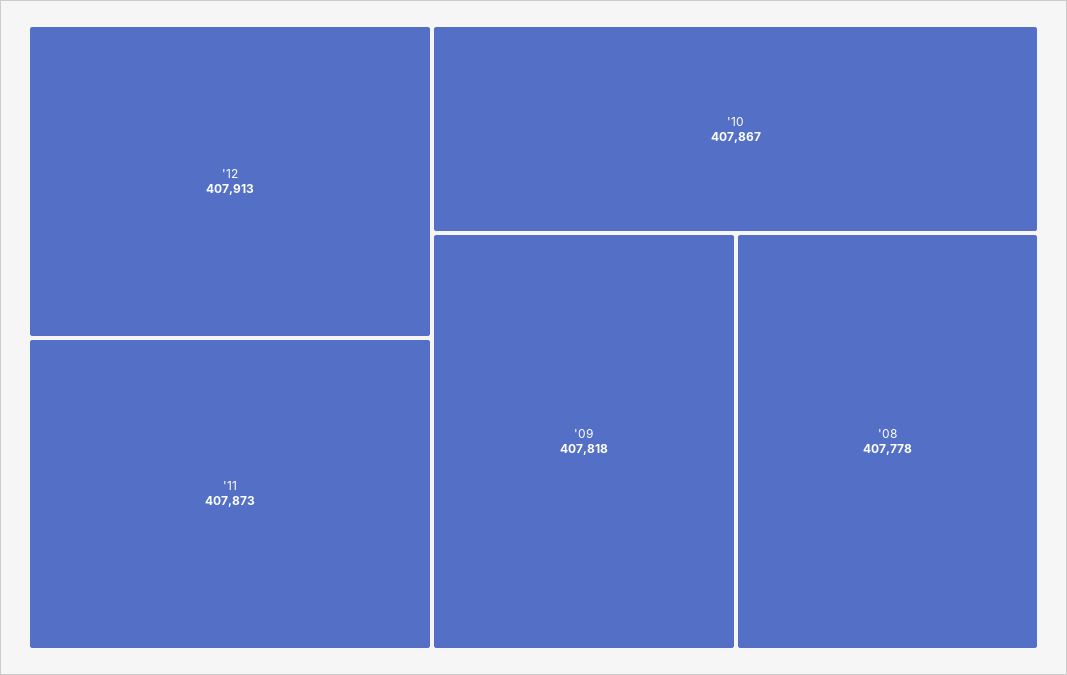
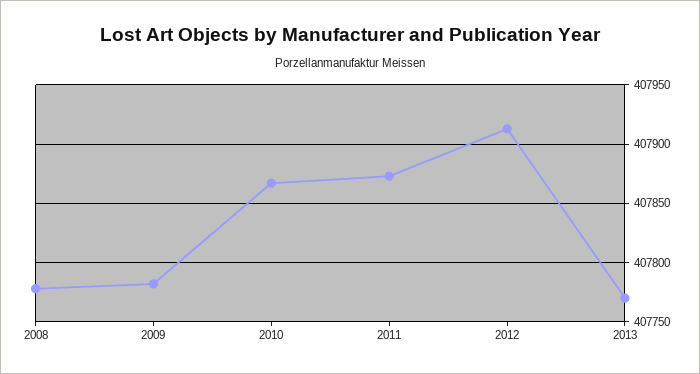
'09: 407818 -> 407780
2013: none -> 407770

